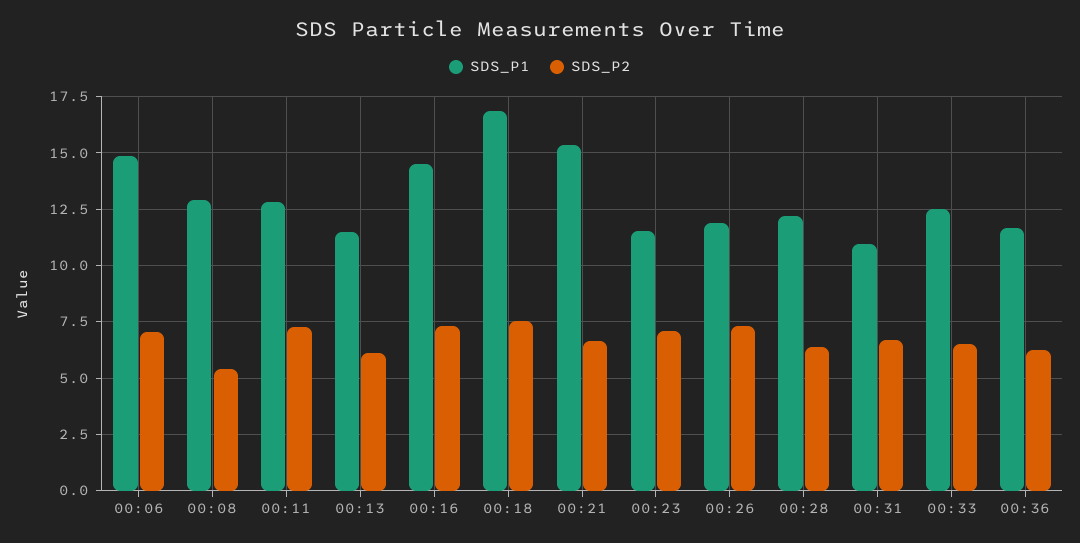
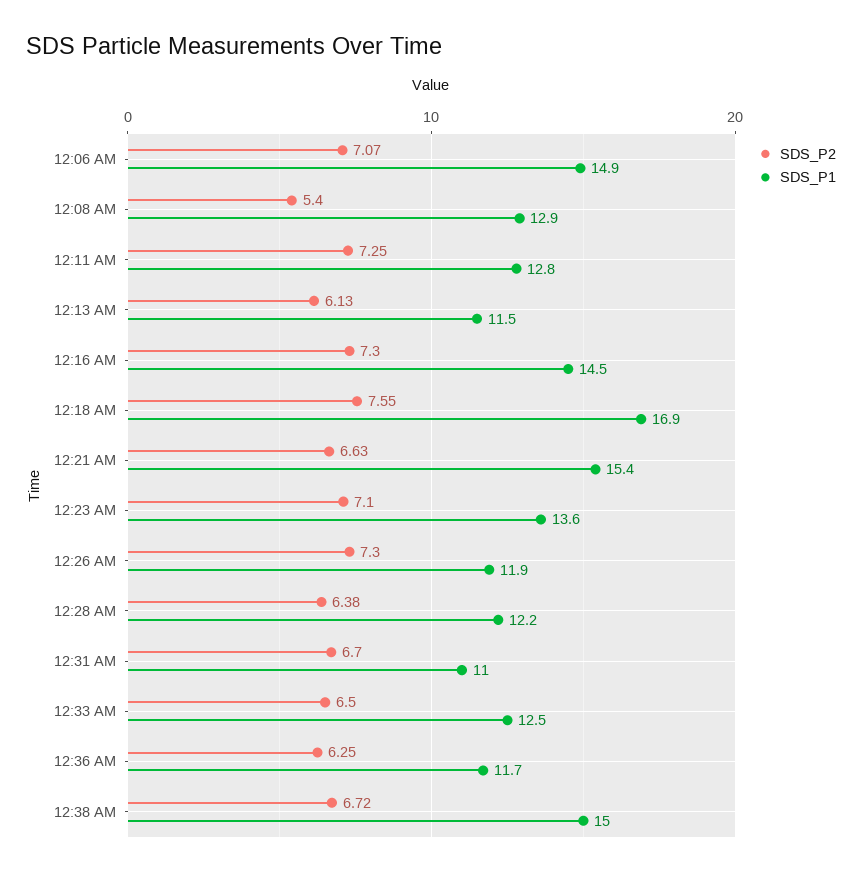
SDS_P1, 00:23: 11.5 -> 13.6
SDS_P2, 12:38 AM: none -> 6.72
SDS_P1, 12:38 AM: none -> 15

